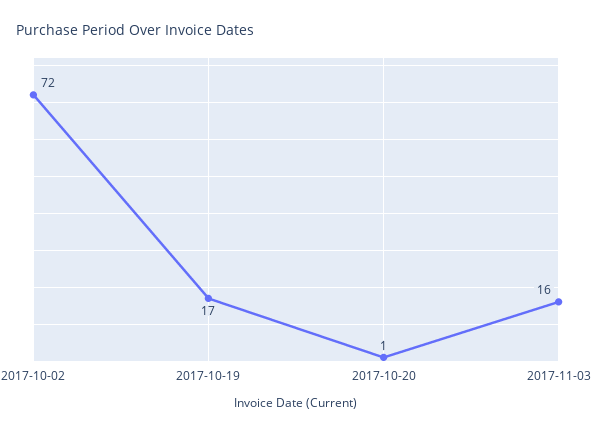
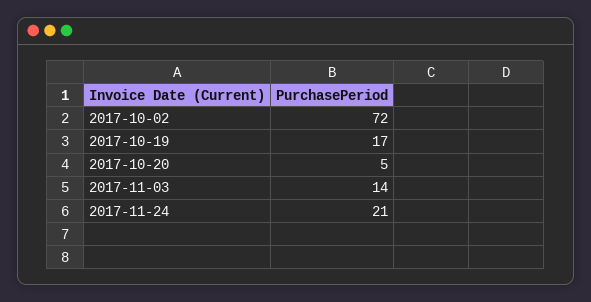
2017-10-20: 1 -> 5
2017-11-03: 16 -> 14
2017-11-24: none -> 21

